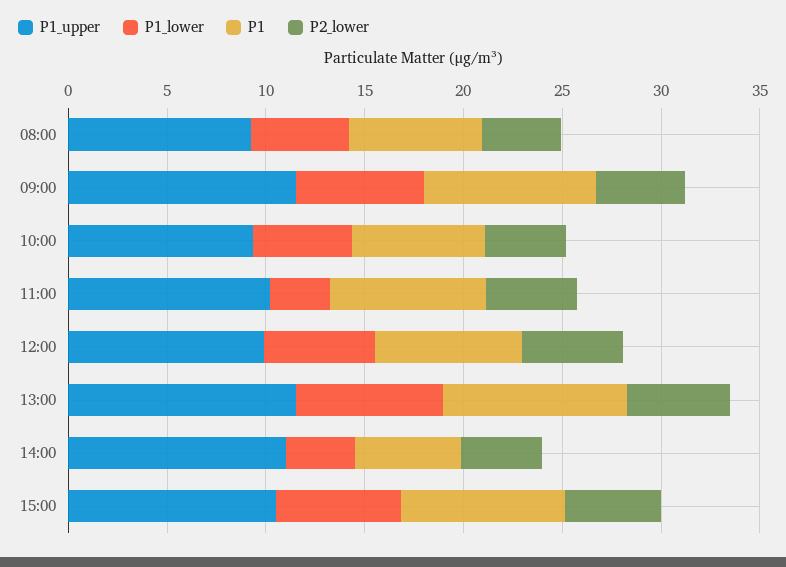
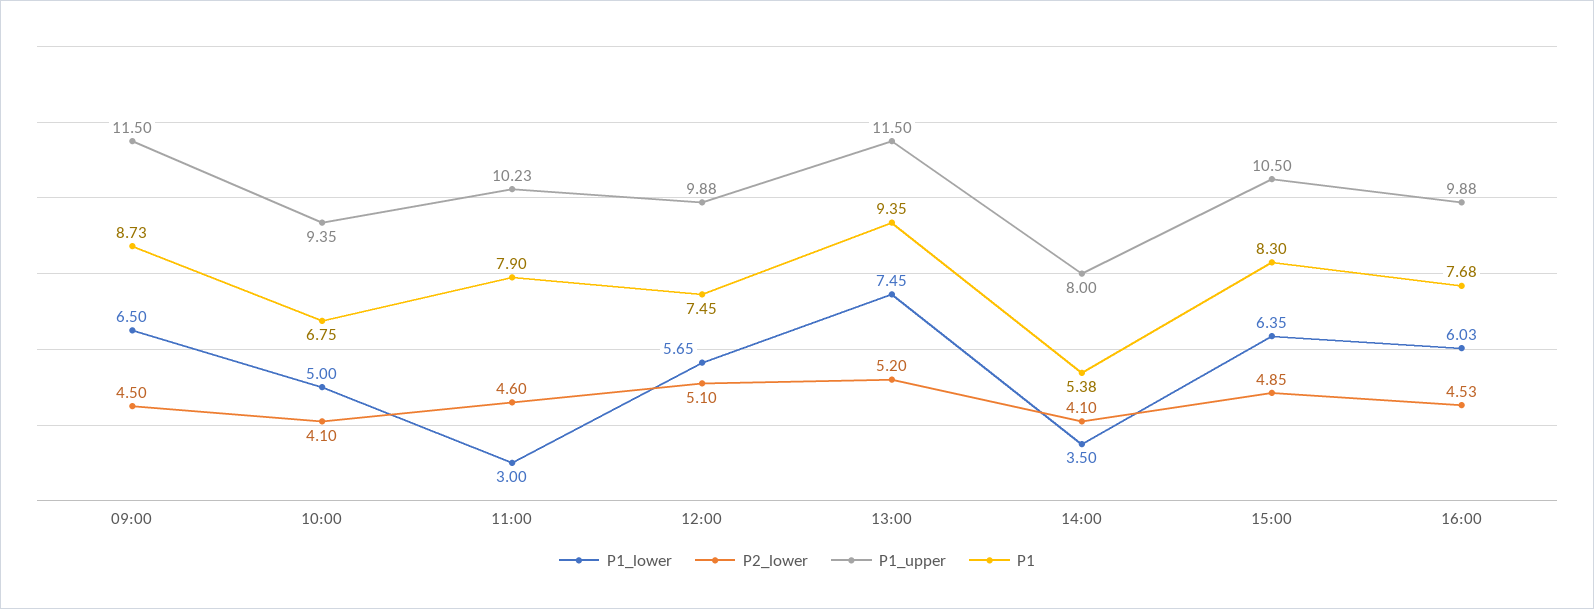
P1_upper, 08:00: 9 -> none
P1_lower, 08:00: 5 -> none
P1, 08:00: 7 -> none
P2_lower, 08:00: 4 -> none
P1_upper, 14:00: 11 -> 8
P1_lower, 16:00: none -> 6.03
P2_lower, 16:00: none -> 4.53
P1_upper, 16:00: none -> 9.88
P1, 16:00: none -> 7.68

